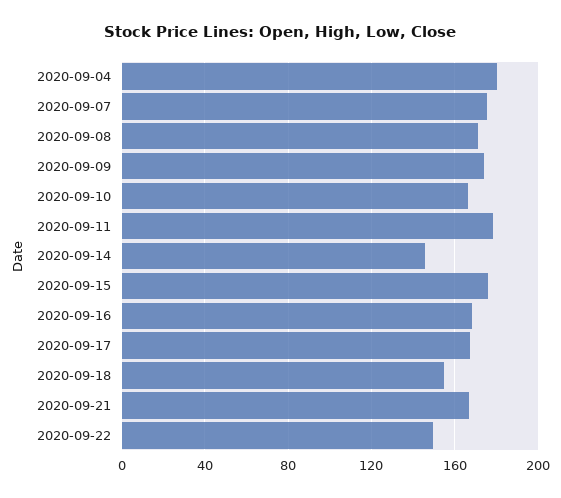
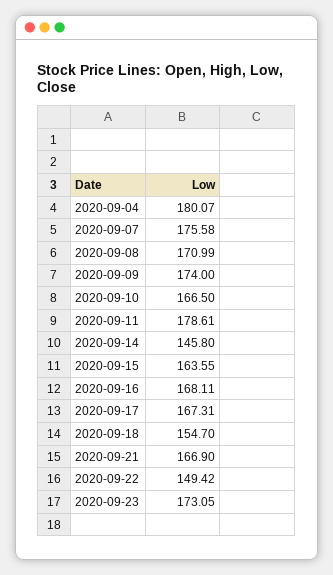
2020-09-15: 175 -> 163.55
2020-09-23: none -> 173.05

